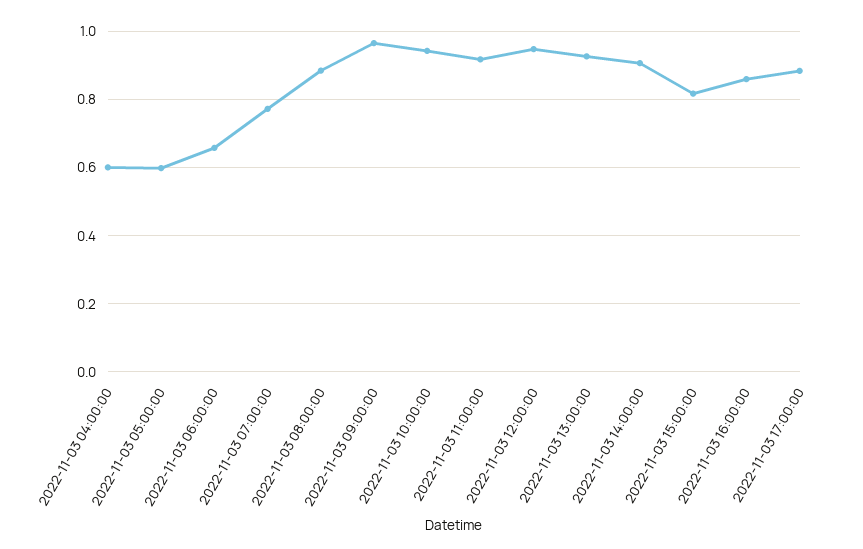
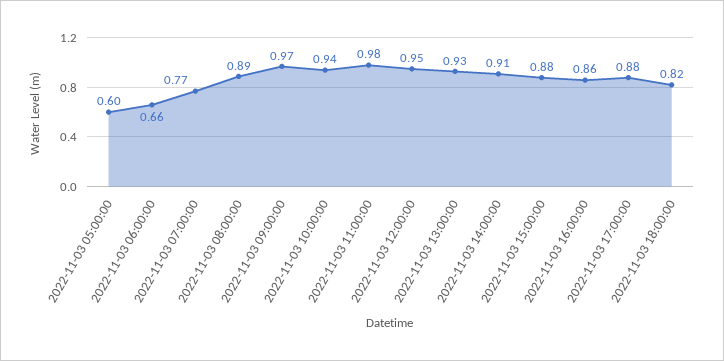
2022-11-03 04:00:00: 0.6 -> none
2022-11-03 11:00:00: 0.92 -> 0.98
2022-11-03 15:00:00: 0.82 -> 0.88
2022-11-03 18:00:00: none -> 0.82

